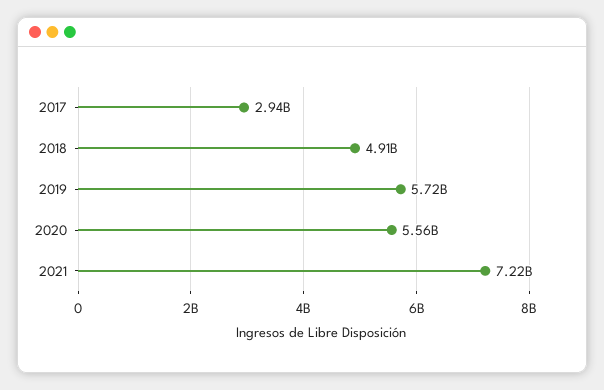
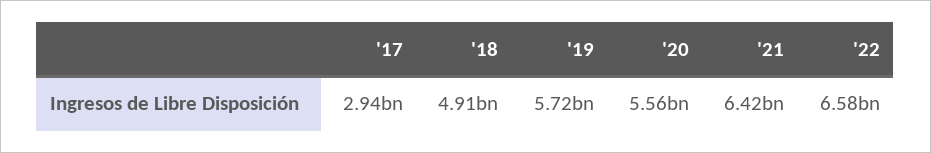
2021: 7220000000 -> 6420000000
'22: none -> 6580000000

